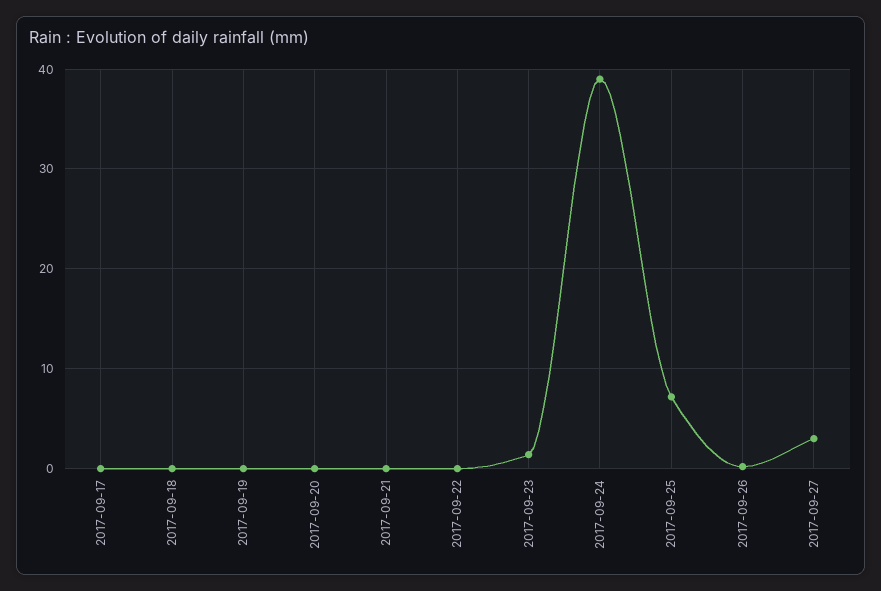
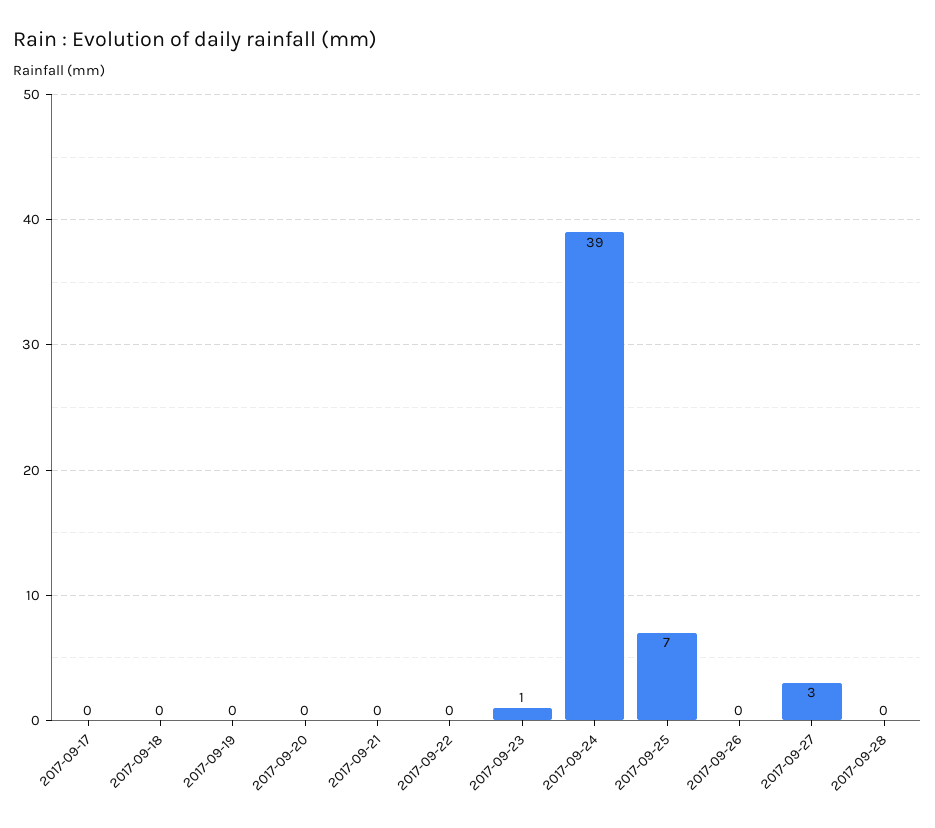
2017-09-28: none -> 0

